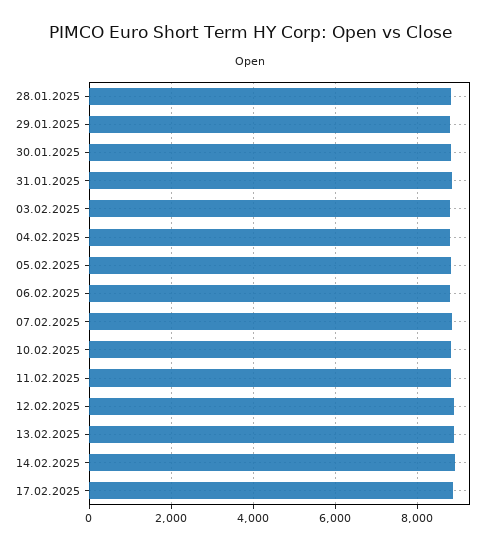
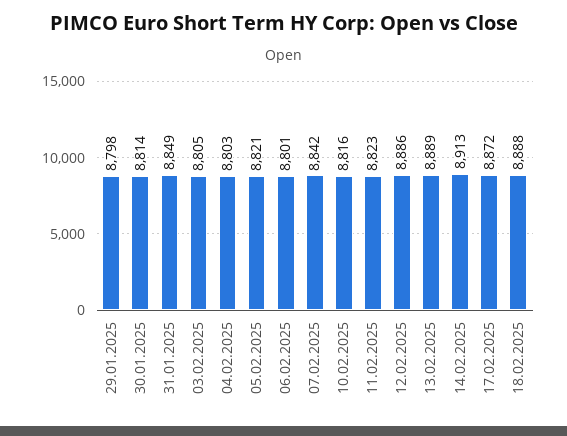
28.01.2025: 8800 -> none
18.02.2025: none -> 8888

